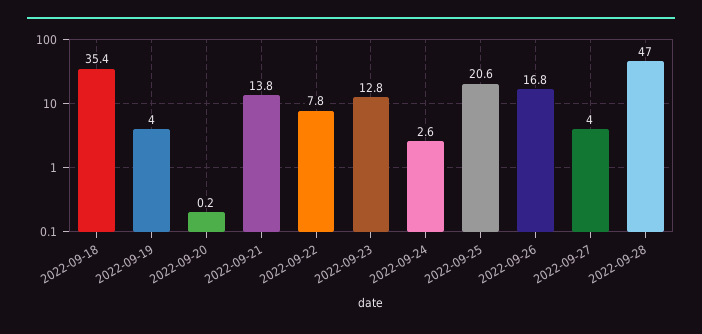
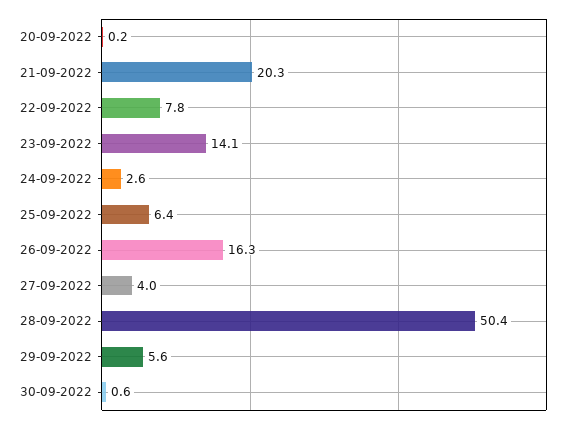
2022-09-18: 35.4 -> none
2022-09-19: 4 -> none
2022-09-21: 13.8 -> 20.3
2022-09-23: 12.8 -> 14.1
2022-09-25: 20.6 -> 6.4
2022-09-26: 16.8 -> 16.3
2022-09-28: 47 -> 50.4
29-09-2022: none -> 5.6
30-09-2022: none -> 0.6

